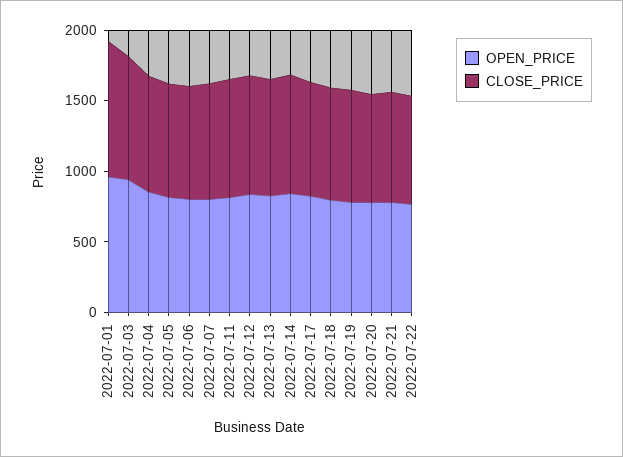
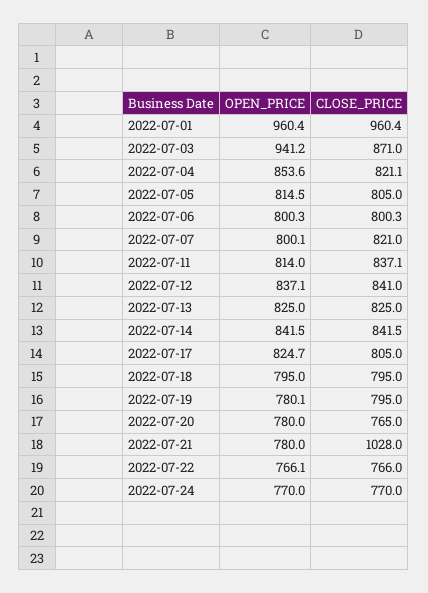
CLOSE_PRICE, 2022-07-21: 800 -> 1028
OPEN_PRICE, 2022-07-24: none -> 770
CLOSE_PRICE, 2022-07-24: none -> 770

